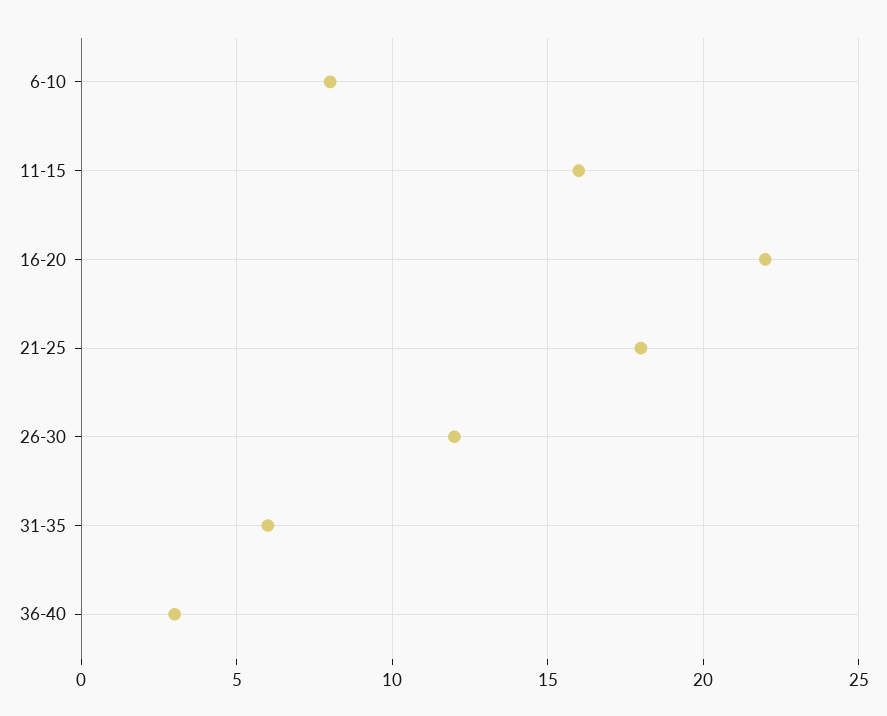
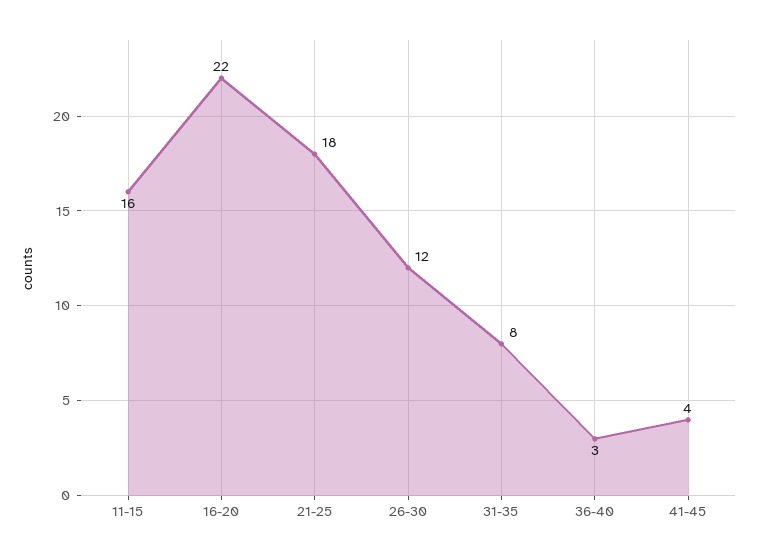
6-10: 8 -> none
31-35: 6 -> 8
41-45: none -> 4

